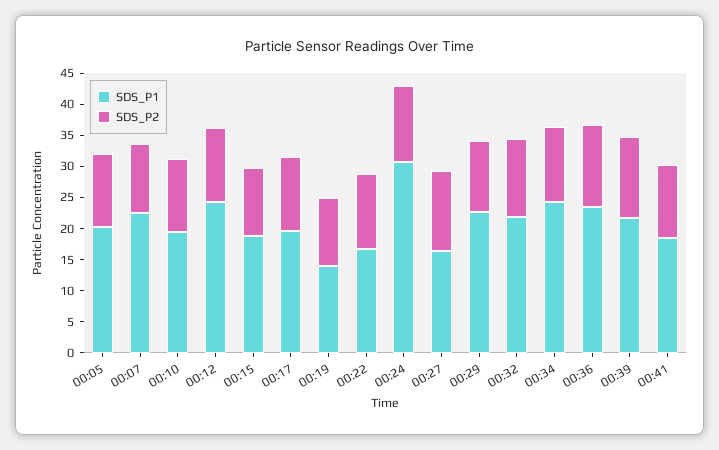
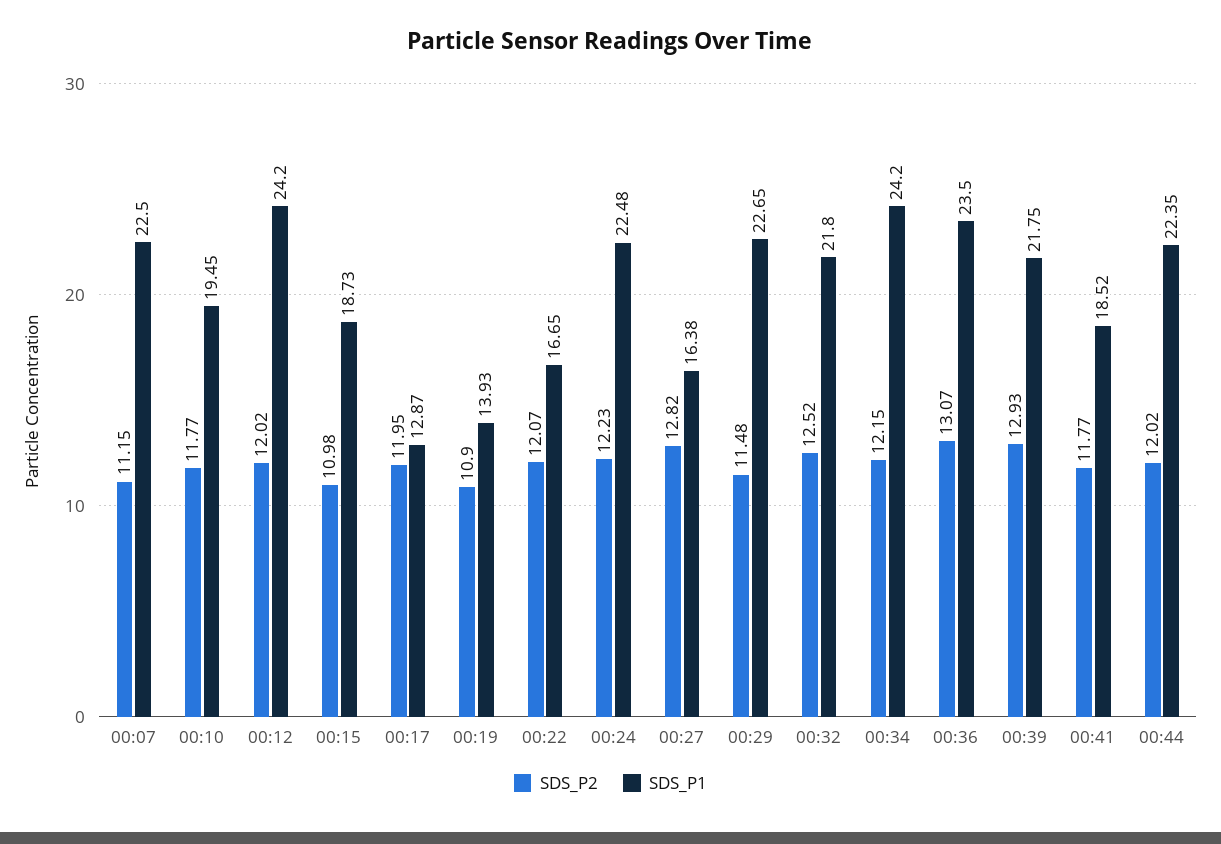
SDS_P1, 00:05: 20 -> none
SDS_P2, 00:05: 12.5 -> none
SDS_P1, 00:17: 20 -> 12.87
SDS_P1, 00:24: 30 -> 22.48
SDS_P2, 00:44: none -> 12.02
SDS_P1, 00:44: none -> 22.35

